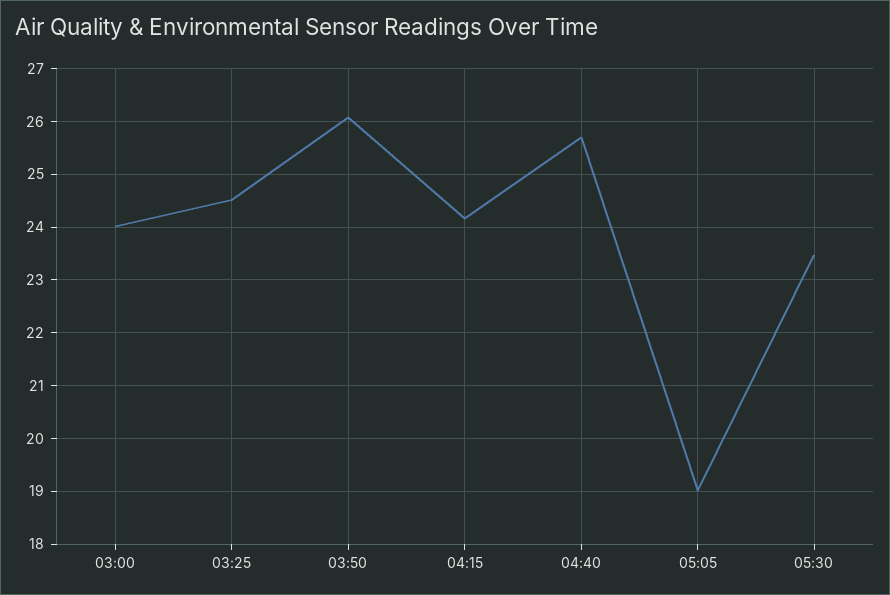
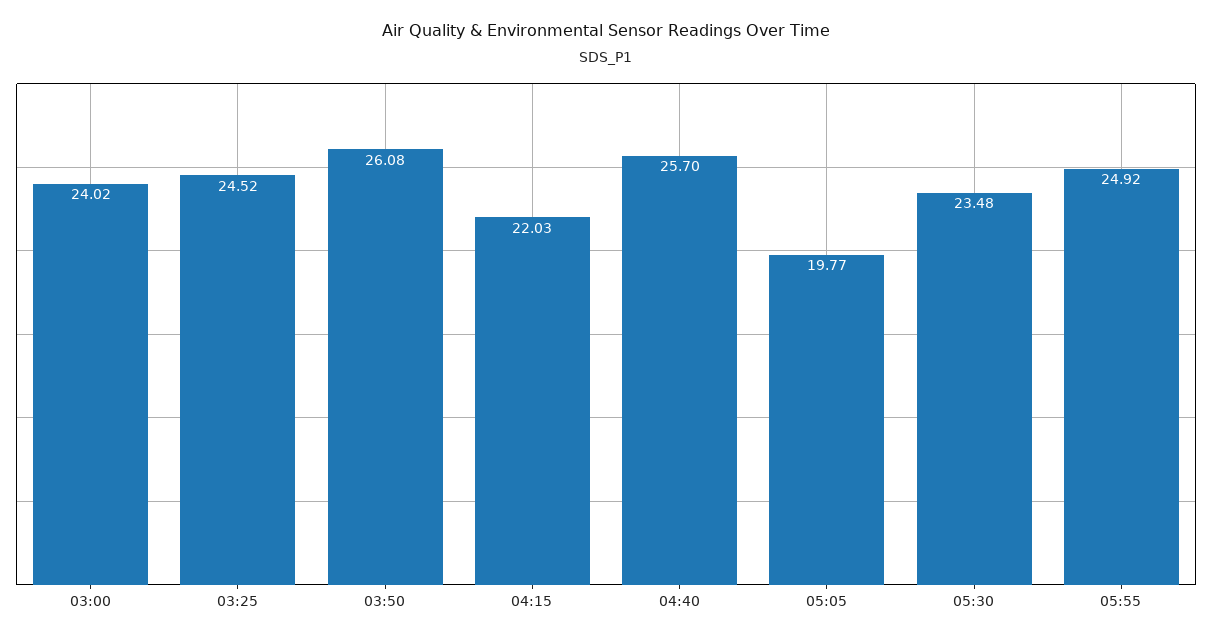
04:15: 24.2 -> 22.03
05:05: 19 -> 19.77
05:55: none -> 24.92

